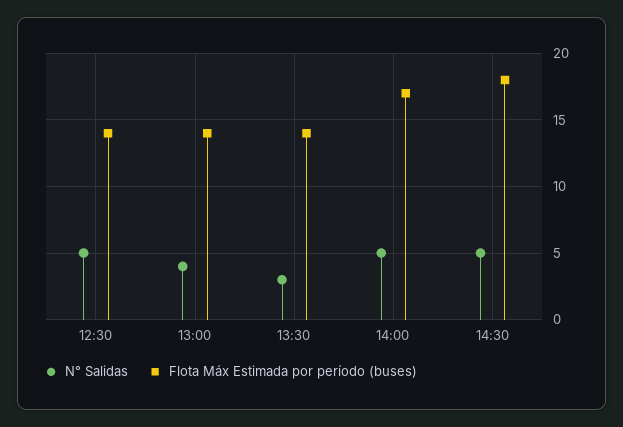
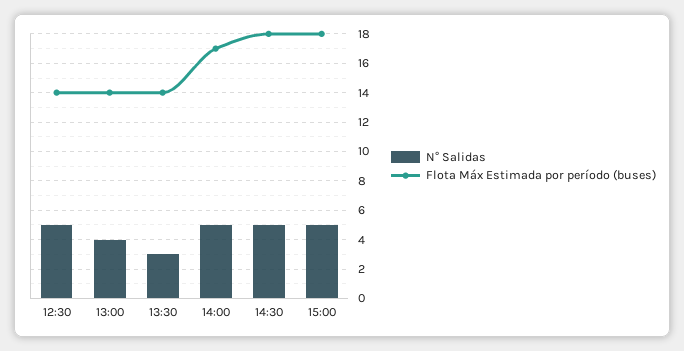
N° Salidas, 15:00: none -> 5
Flota Máx Estimada por período (buses), 15:00: none -> 18

